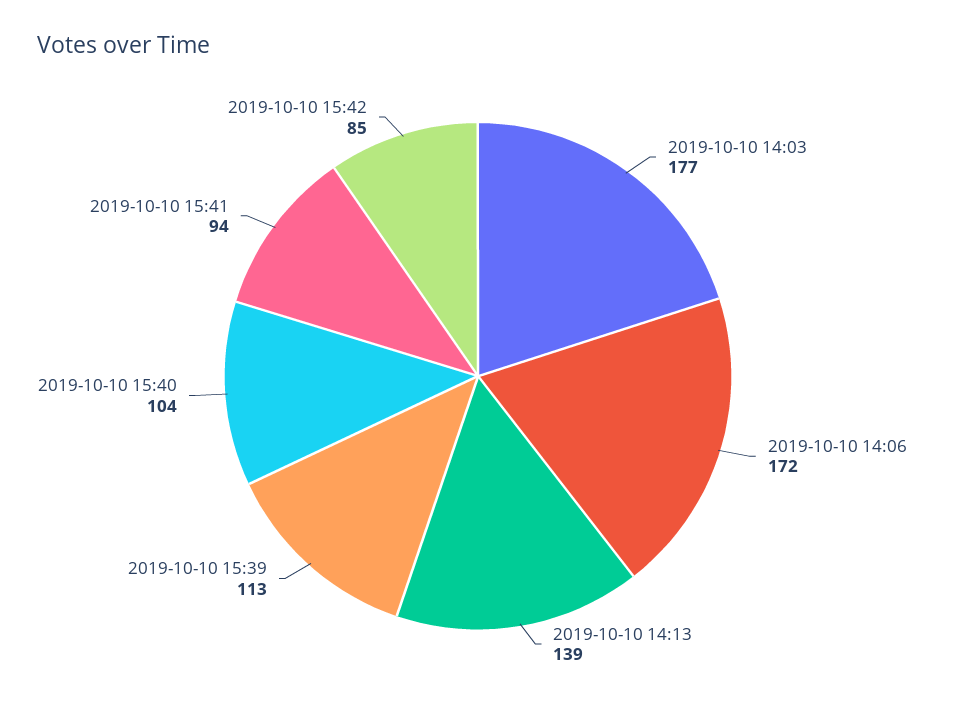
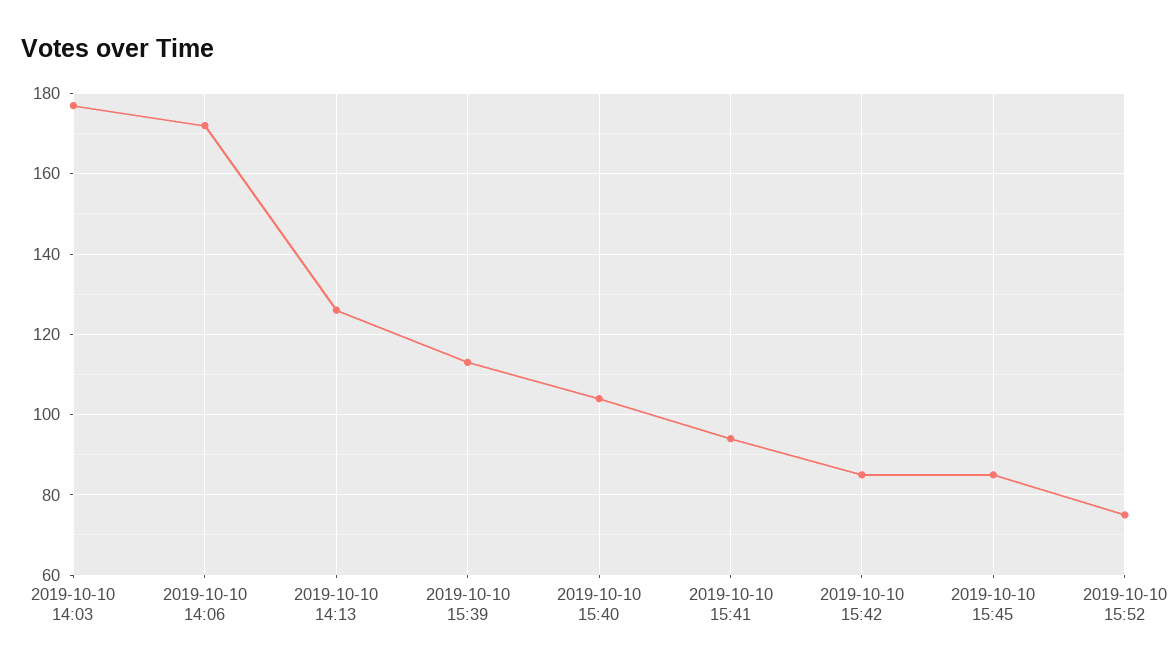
2019-10-10 14:13: 139 -> 125
2019-10-10 15:45: none -> 85
2019-10-10 15:52: none -> 75

